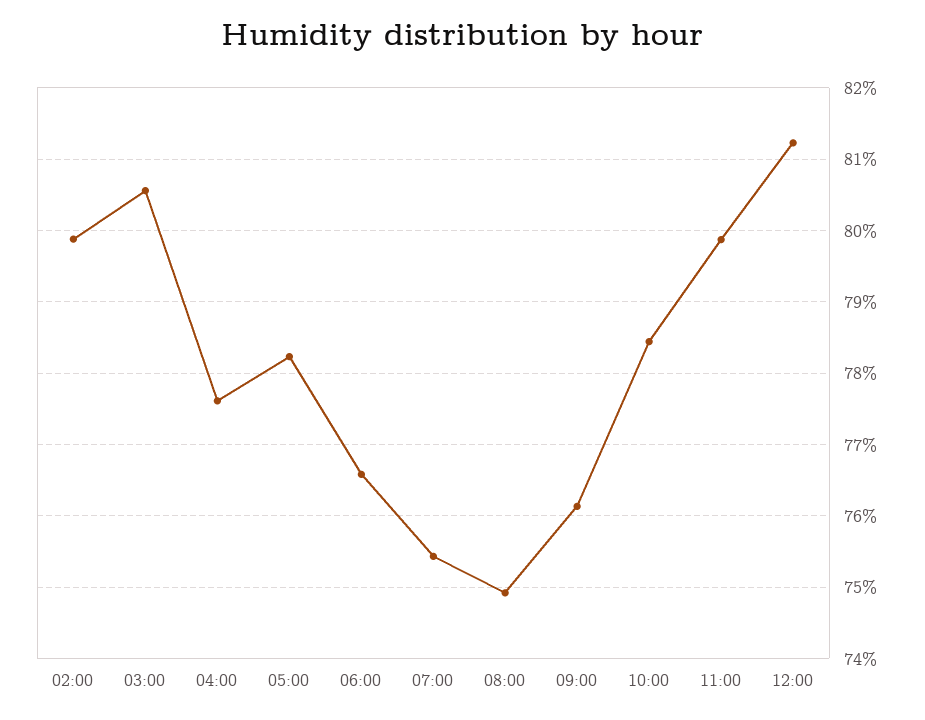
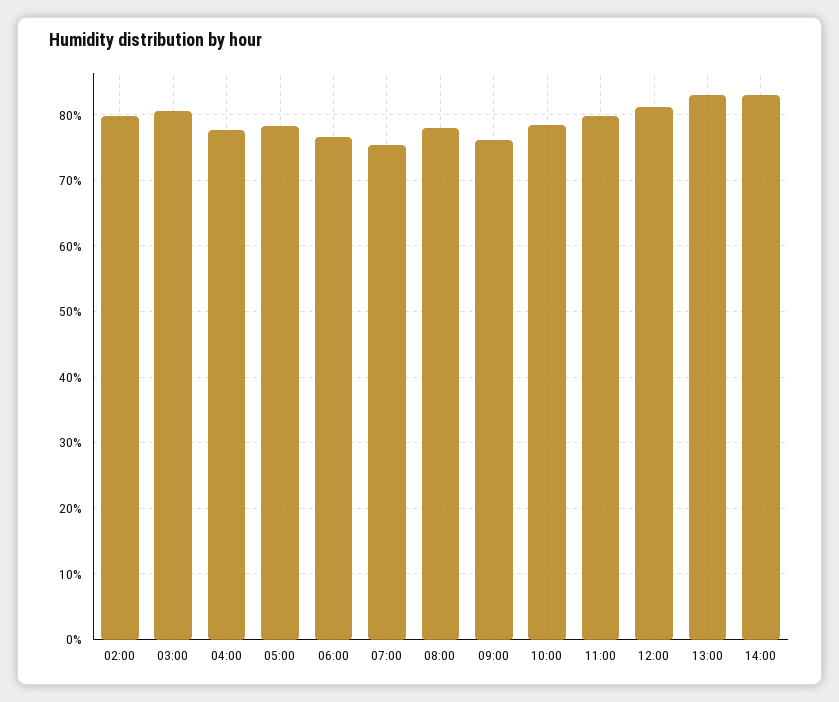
08:00: 74.9 -> 78
13:00: none -> 83
14:00: none -> 83

